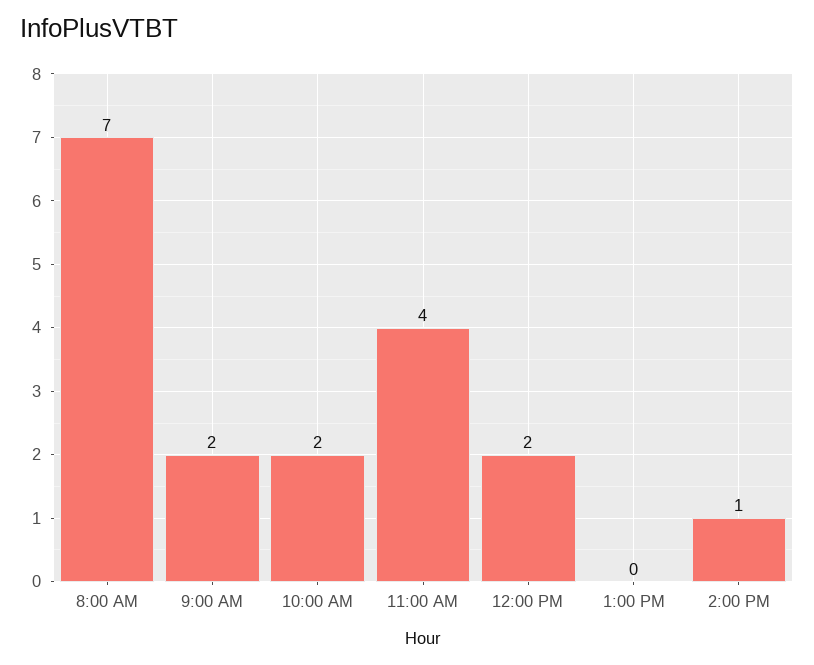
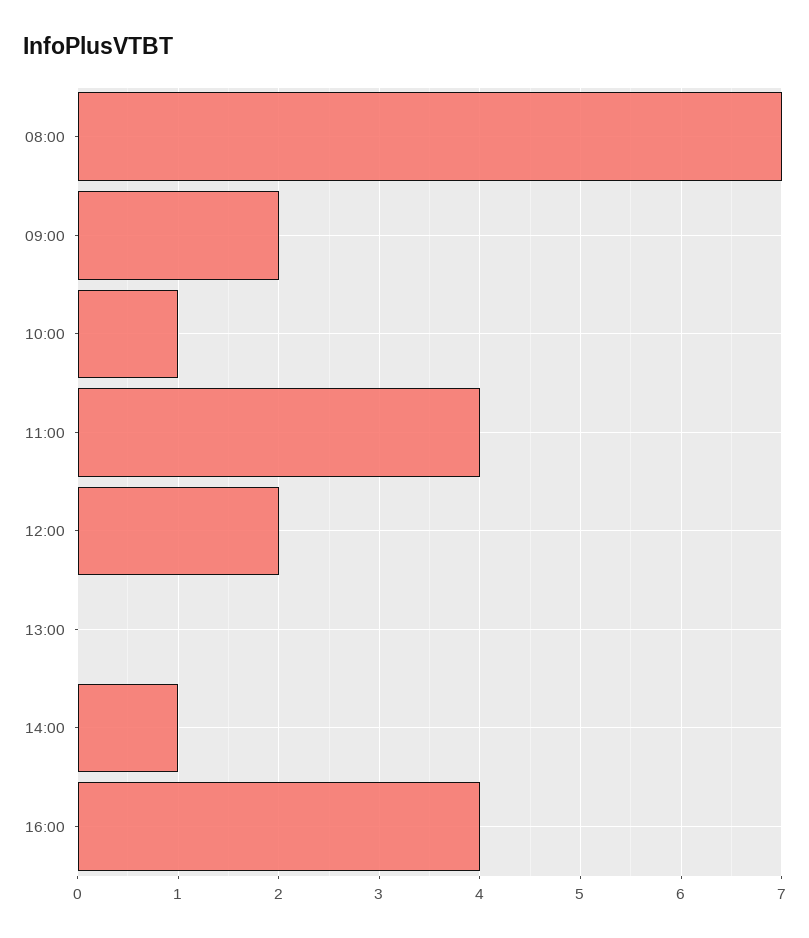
10:00 AM: 2 -> 1
16:00: none -> 4

